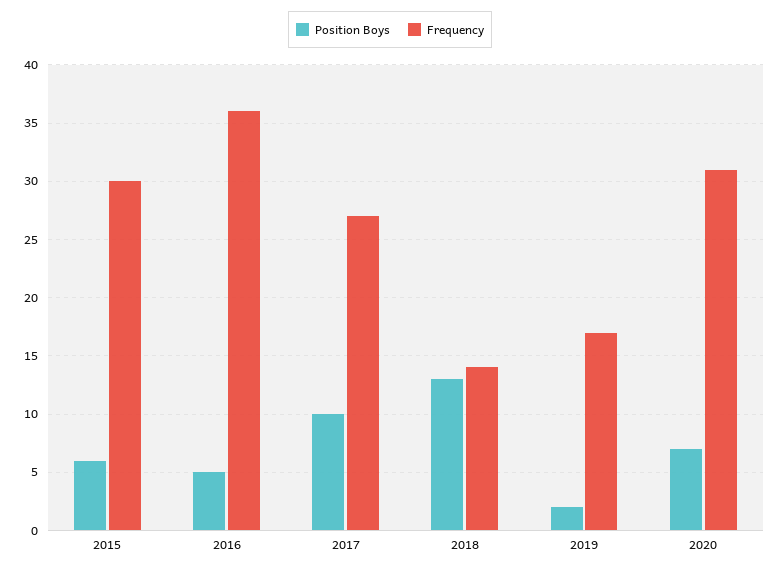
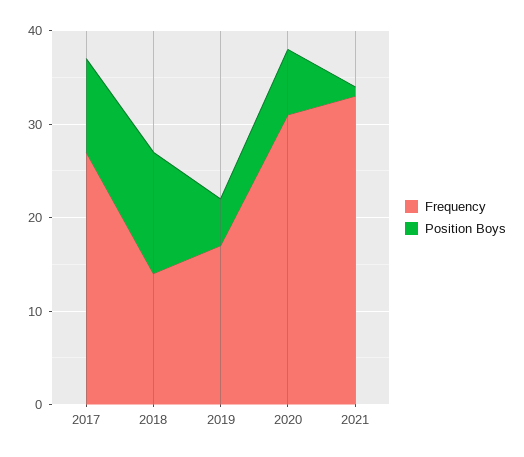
Position Boys, 2015: 6 -> none
Frequency, 2015: 30 -> none
Position Boys, 2016: 5 -> none
Frequency, 2016: 36 -> none
Position Boys, 2019: 2 -> 5
Frequency, 2021: none -> 33
Position Boys, 2021: none -> 1

